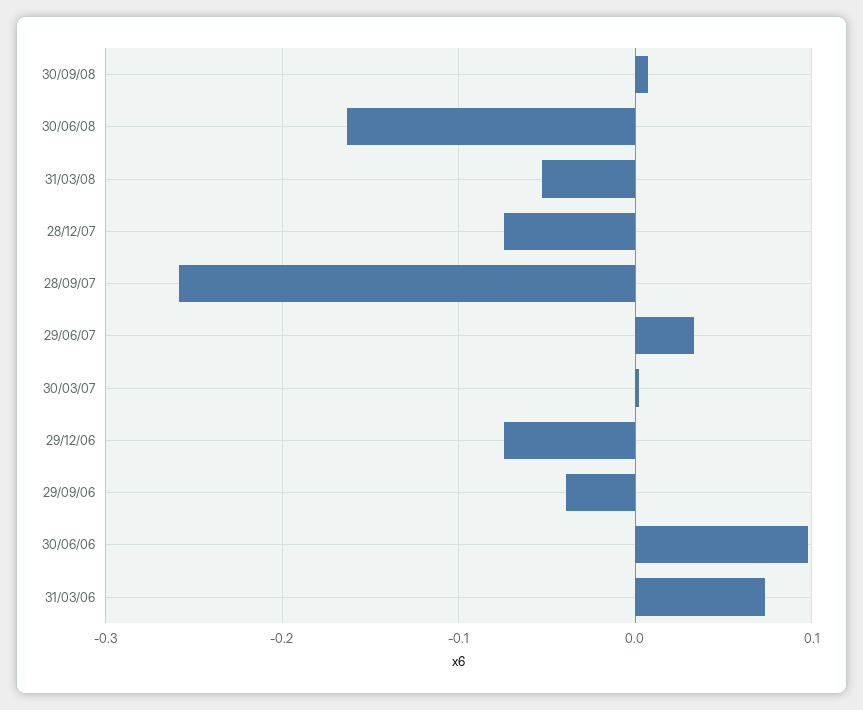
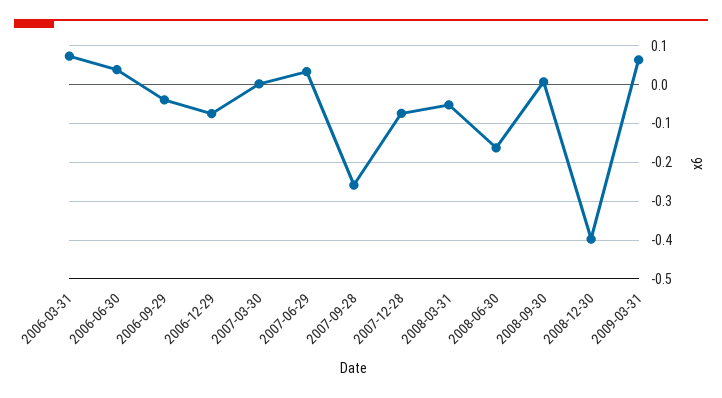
30/06/06: 0.1 -> 0.04
2008-12-30: none -> -0.4
2009-03-31: none -> 0.06

